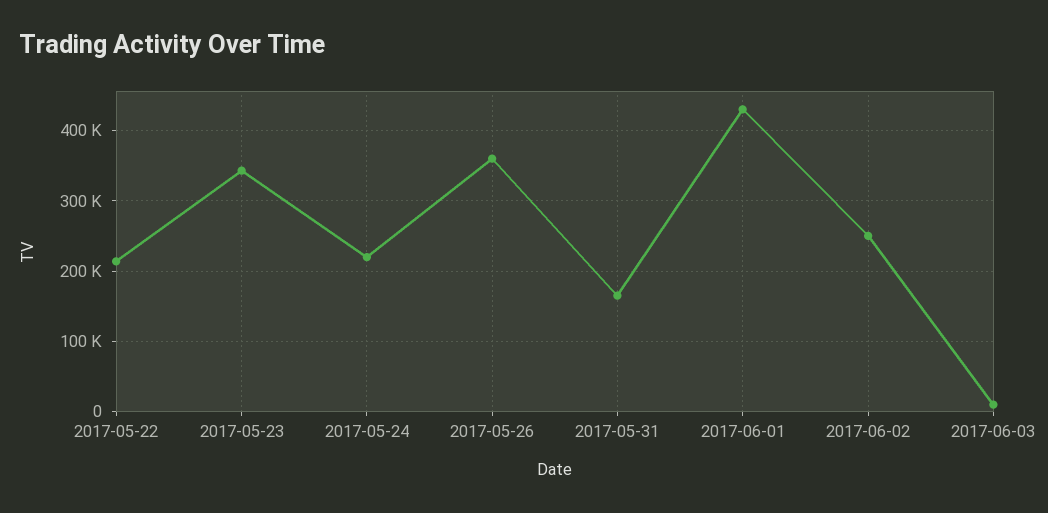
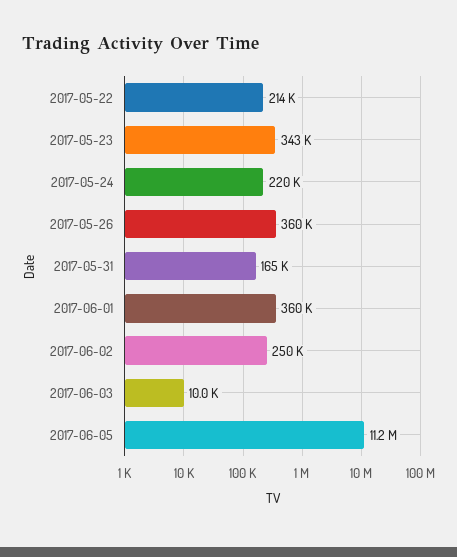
2017-06-01: 430000 -> 360000
2017-06-05: none -> 11200000

